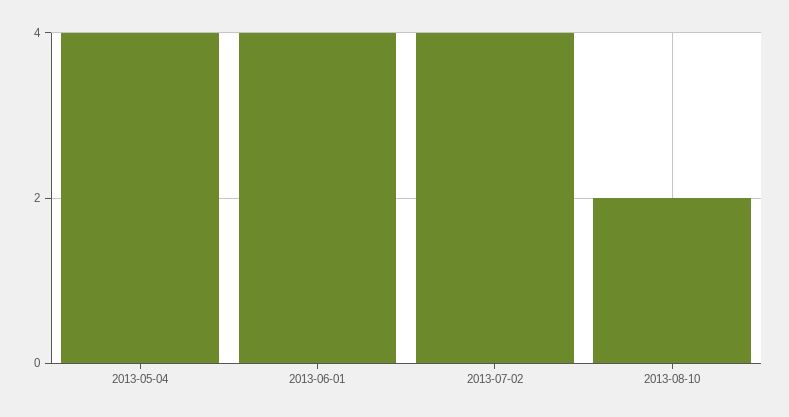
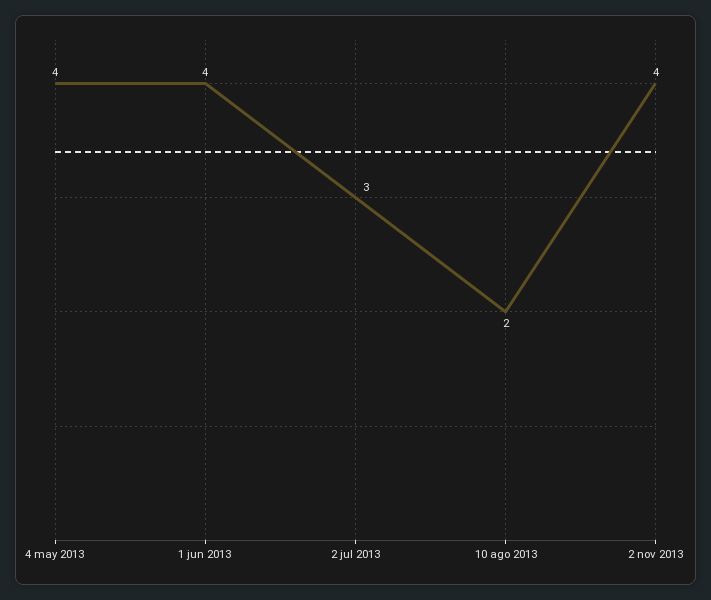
2013-07-02: 4 -> 3
2 nov 2013: none -> 4

